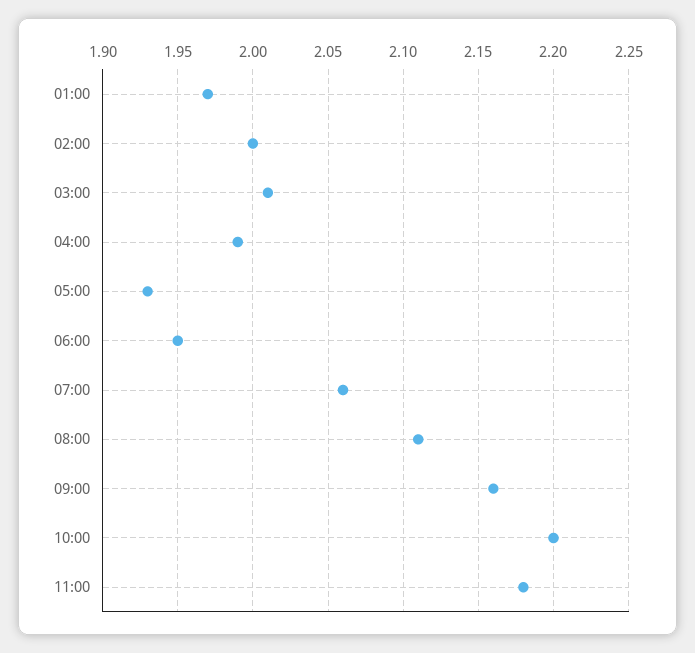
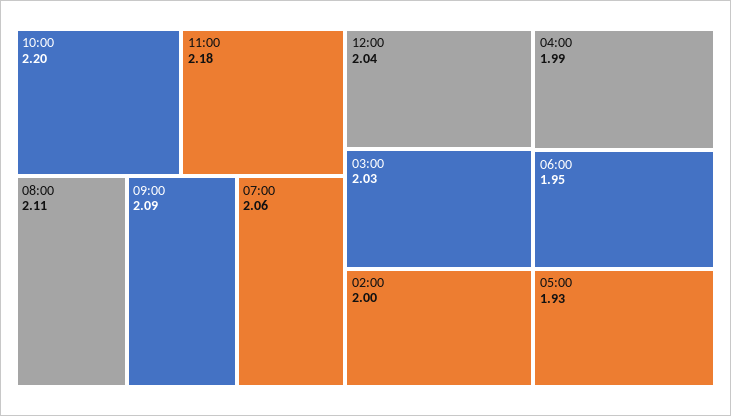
01:00: 1.97 -> none
03:00: 2.01 -> 2.03
09:00: 2.16 -> 2.09
12:00: none -> 2.04

